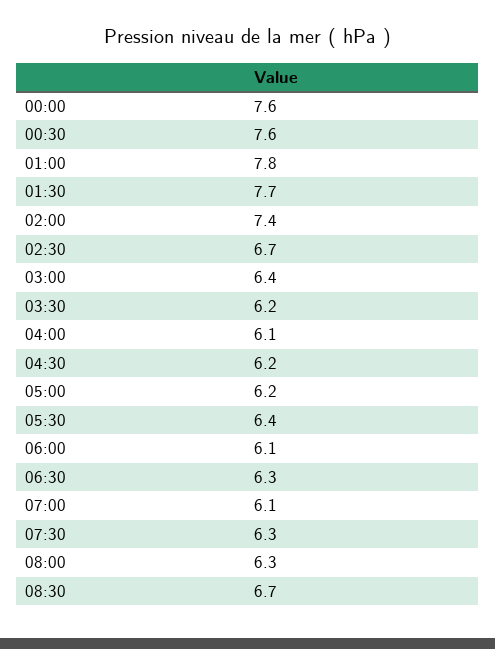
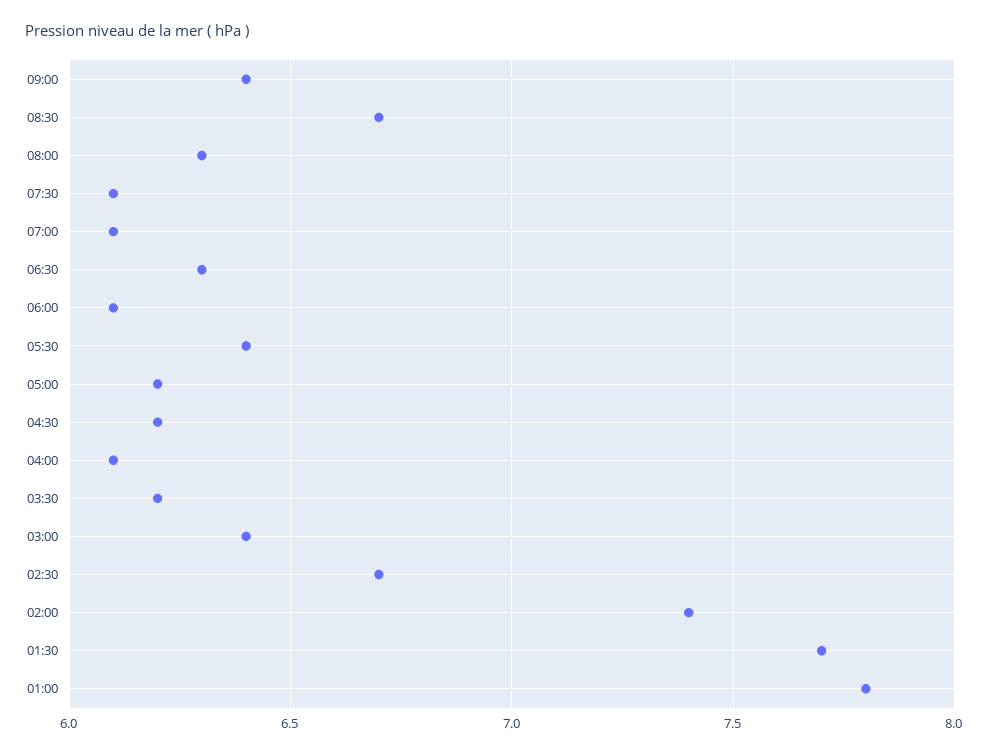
00:00: 7.6 -> none
00:30: 7.6 -> none
07:30: 6.3 -> 6.1
09:00: none -> 6.4

